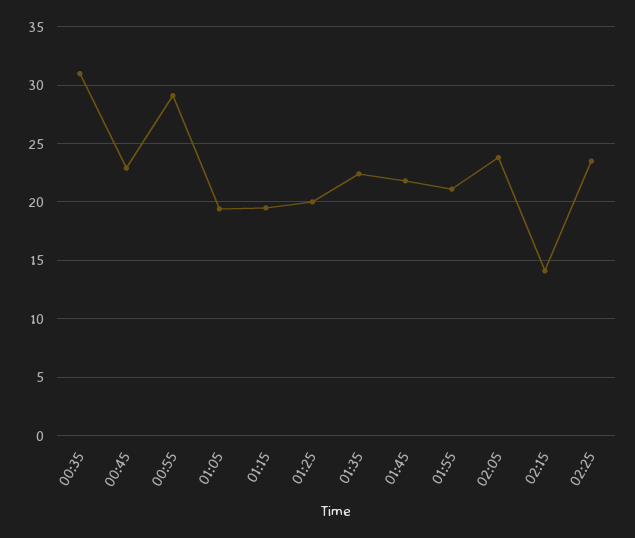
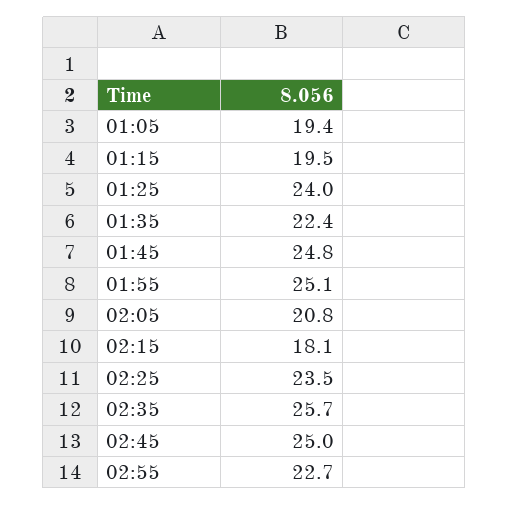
00:35: 31 -> none
00:45: 23 -> none
00:55: 29 -> none
01:25: 20 -> 24
01:45: 22 -> 24.8
01:55: 21 -> 25.1
02:05: 24 -> 20.8
02:15: 14 -> 18.1
02:35: none -> 25.7
02:45: none -> 25
02:55: none -> 22.7

